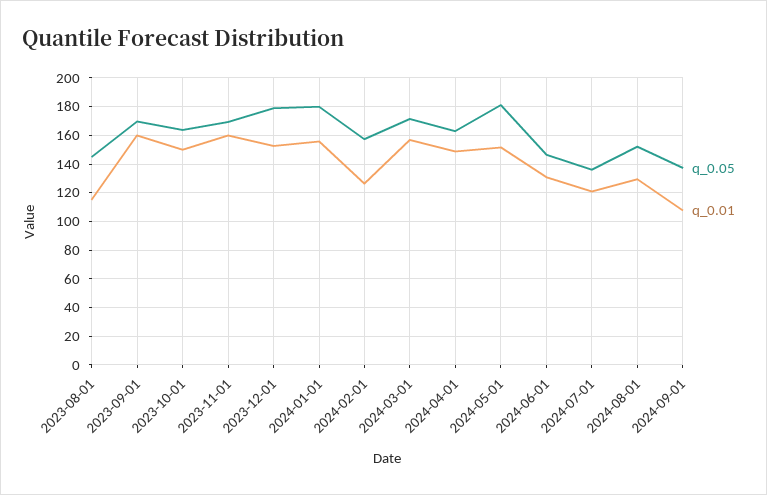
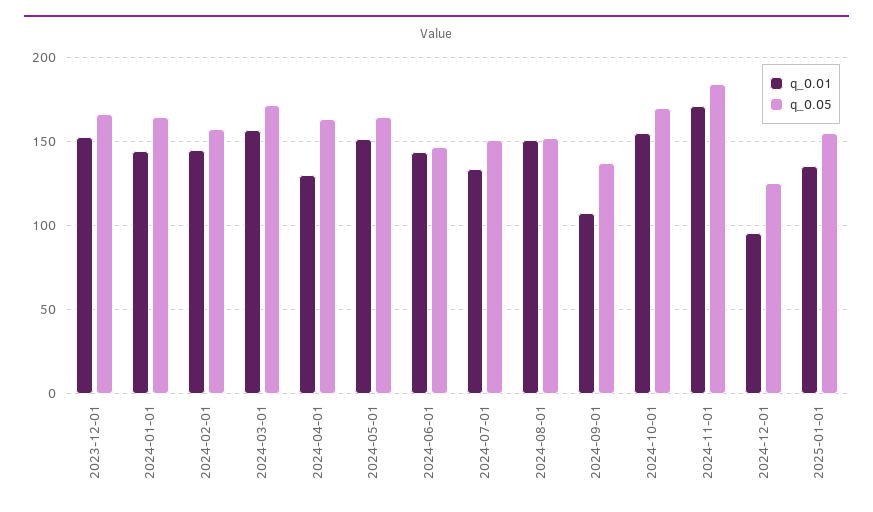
q_0.05, 2023-08-01: 145 -> none
q_0.01, 2023-08-01: 115 -> none
q_0.05, 2023-09-01: 170 -> none
q_0.01, 2023-09-01: 160 -> none
q_0.05, 2023-10-01: 165 -> none
q_0.01, 2023-10-01: 150 -> none
q_0.05, 2023-11-01: 170 -> none
q_0.01, 2023-11-01: 160 -> none
q_0.05, 2023-12-01: 180 -> 165
q_0.05, 2024-01-01: 180 -> 165
q_0.01, 2024-01-01: 155 -> 145
q_0.01, 2024-02-01: 125 -> 145
q_0.01, 2024-04-01: 150 -> 130
q_0.05, 2024-05-01: 180 -> 165
q_0.01, 2024-06-01: 130 -> 145
q_0.05, 2024-07-01: 135 -> 150
q_0.01, 2024-07-01: 120 -> 135
q_0.01, 2024-08-01: 130 -> 150
q_0.01, 2024-10-01: none -> 155
q_0.05, 2024-10-01: none -> 170
q_0.01, 2024-11-01: none -> 170
q_0.05, 2024-11-01: none -> 185
q_0.01, 2024-12-01: none -> 95
q_0.05, 2024-12-01: none -> 125
q_0.01, 2025-01-01: none -> 135
q_0.05, 2025-01-01: none -> 155

